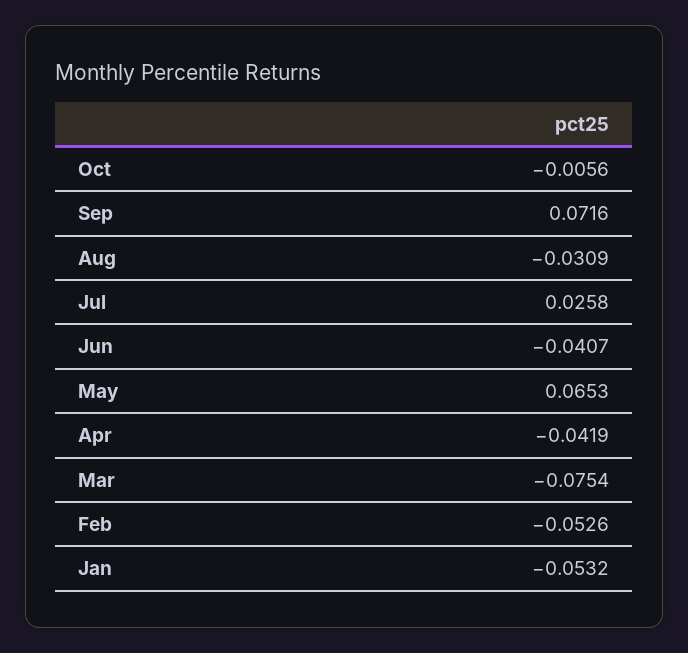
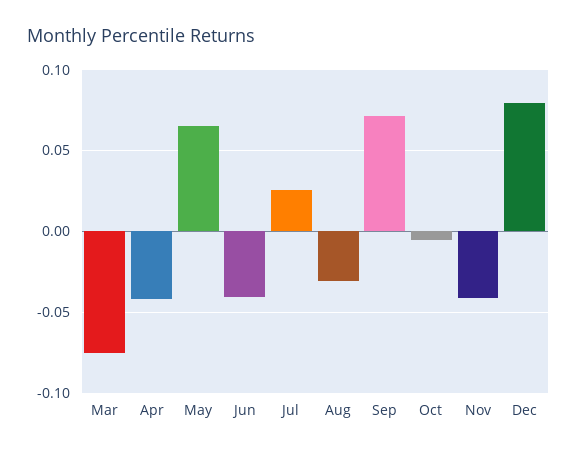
Feb: -0.0526 -> none
Jan: -0.0532 -> none
Nov: none -> -0.04
Dec: none -> 0.08

